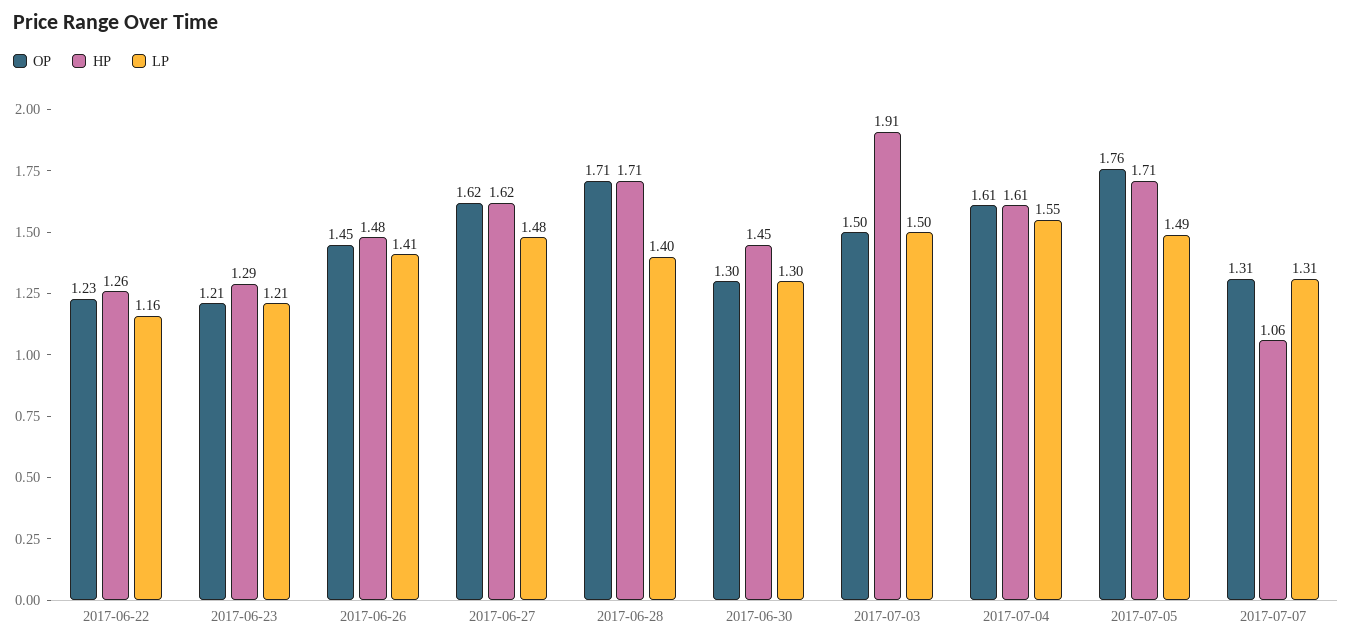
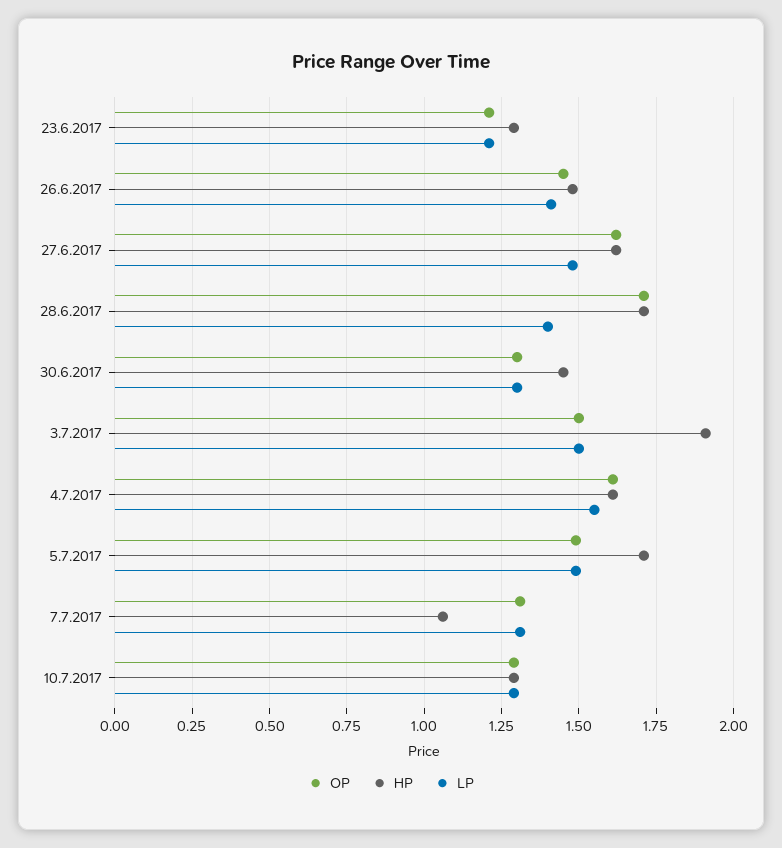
OP, 2017-06-22: 1.23 -> none
HP, 2017-06-22: 1.26 -> none
LP, 2017-06-22: 1.16 -> none
OP, 2017-07-05: 1.76 -> 1.5
OP, 10.7.2017: none -> 1.3
HP, 10.7.2017: none -> 1.3
LP, 10.7.2017: none -> 1.3

